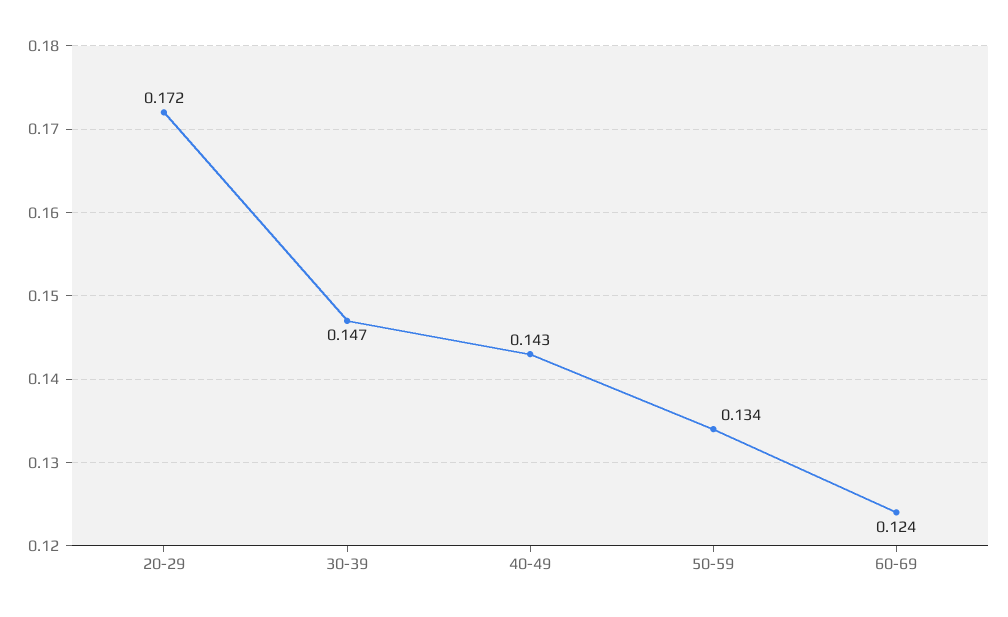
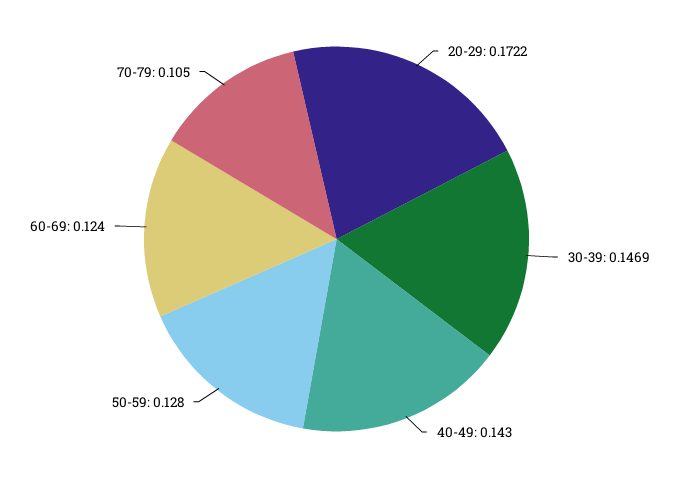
50-59: 0.134 -> 0.128
70-79: none -> 0.105

